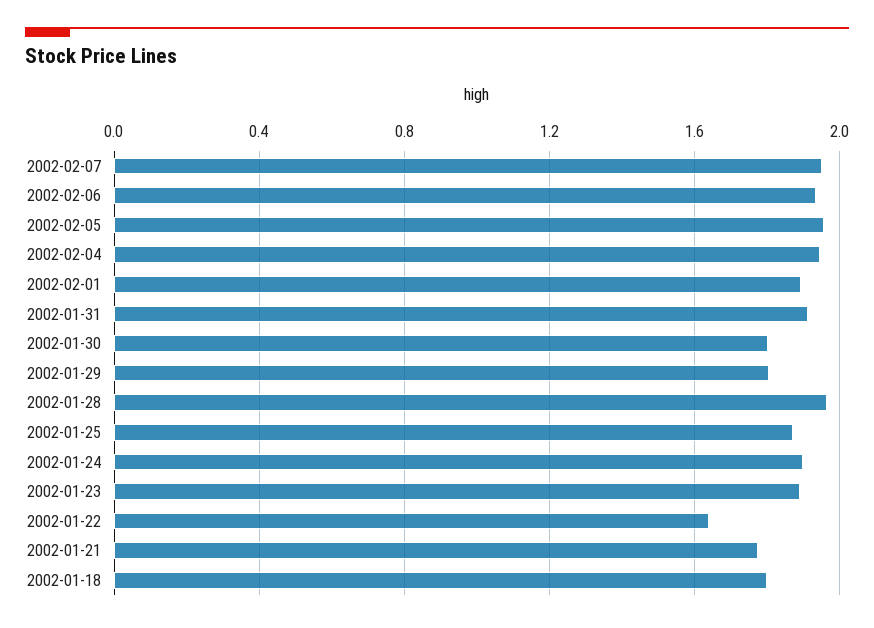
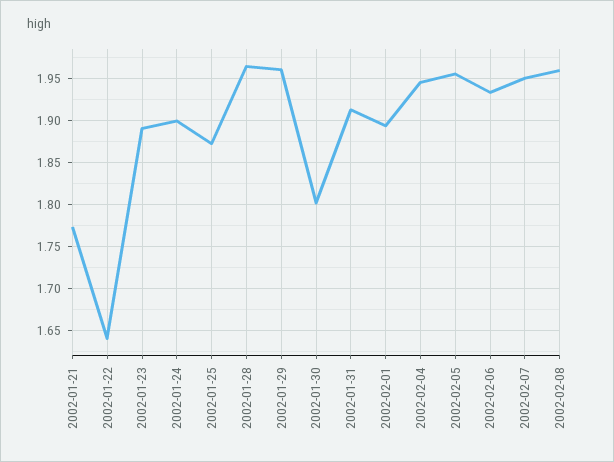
2002-01-29: 1.8 -> 1.96
2002-01-18: 1.8 -> none
2002-02-08: none -> 1.96

